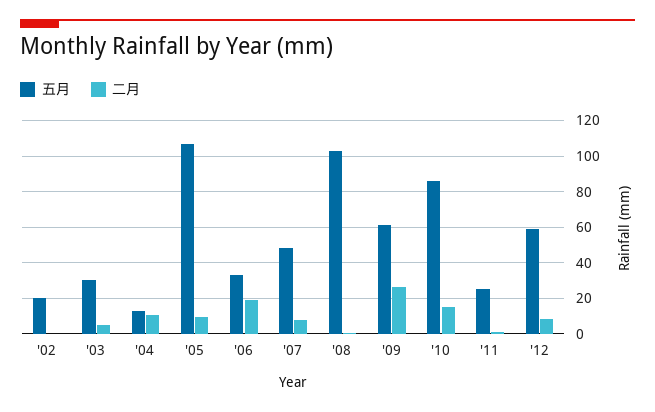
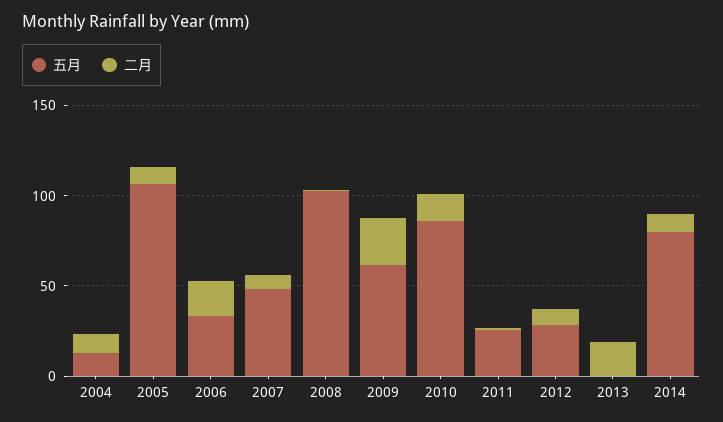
五月, '02: 20 -> none
二月, '02: 0 -> none
五月, '03: 30 -> none
二月, '03: 5 -> none
五月, '12: 60 -> 30
五月, 2013: none -> 0
二月, 2013: none -> 20
五月, 2014: none -> 80
二月, 2014: none -> 10

